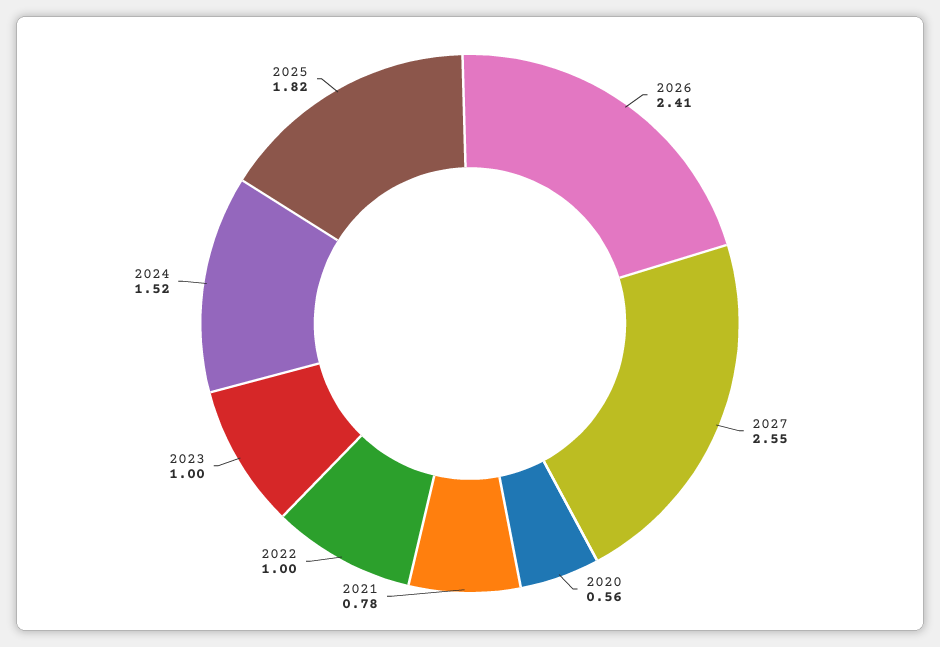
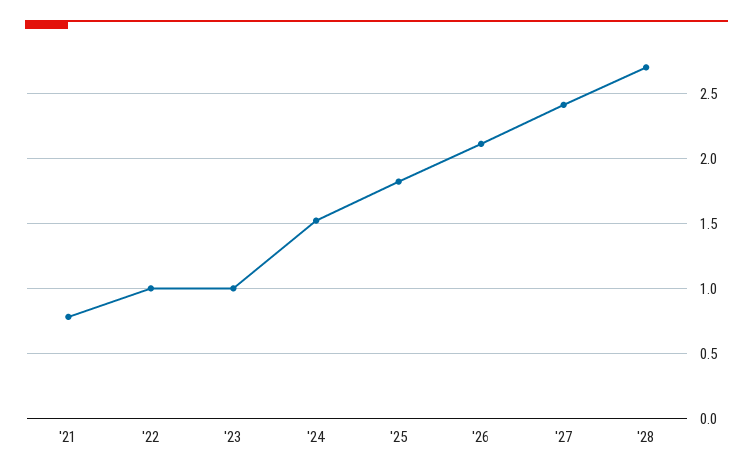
2026: 2.41 -> 2.1
2027: 2.55 -> 2.4
2020: 0.56 -> none
'28: none -> 2.7

